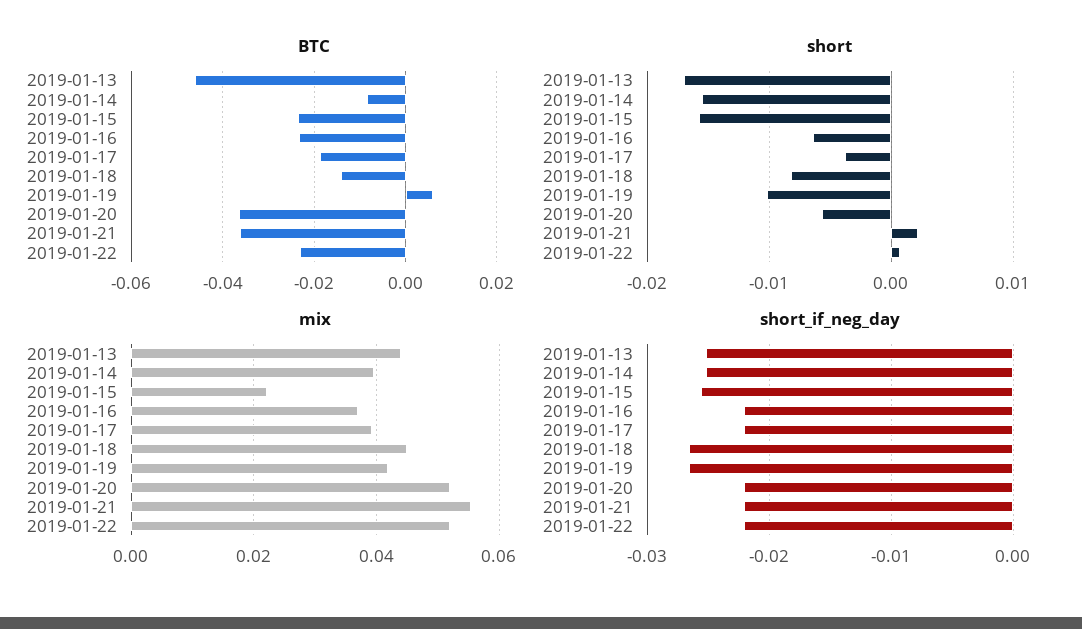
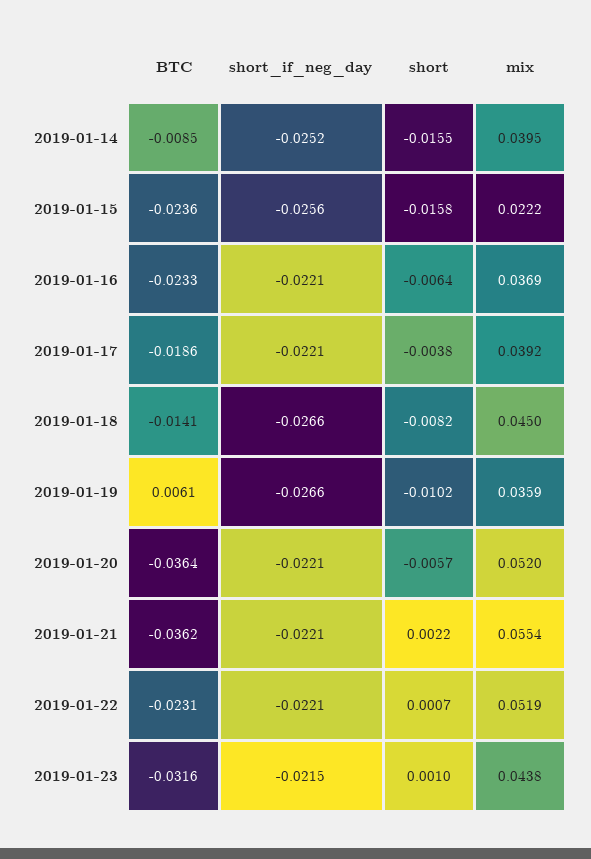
BTC, 2019-01-13: -0.046 -> none
short, 2019-01-13: -0.017 -> none
mix, 2019-01-13: 0.044 -> none
mix, 2019-01-19: 0.042 -> 0.0359
short_if_neg_day, 2019-01-13: -0.025 -> none
BTC, 2019-01-23: none -> -0.0316
short_if_neg_day, 2019-01-23: none -> -0.0215
short, 2019-01-23: none -> 0.001
mix, 2019-01-23: none -> 0.0438

